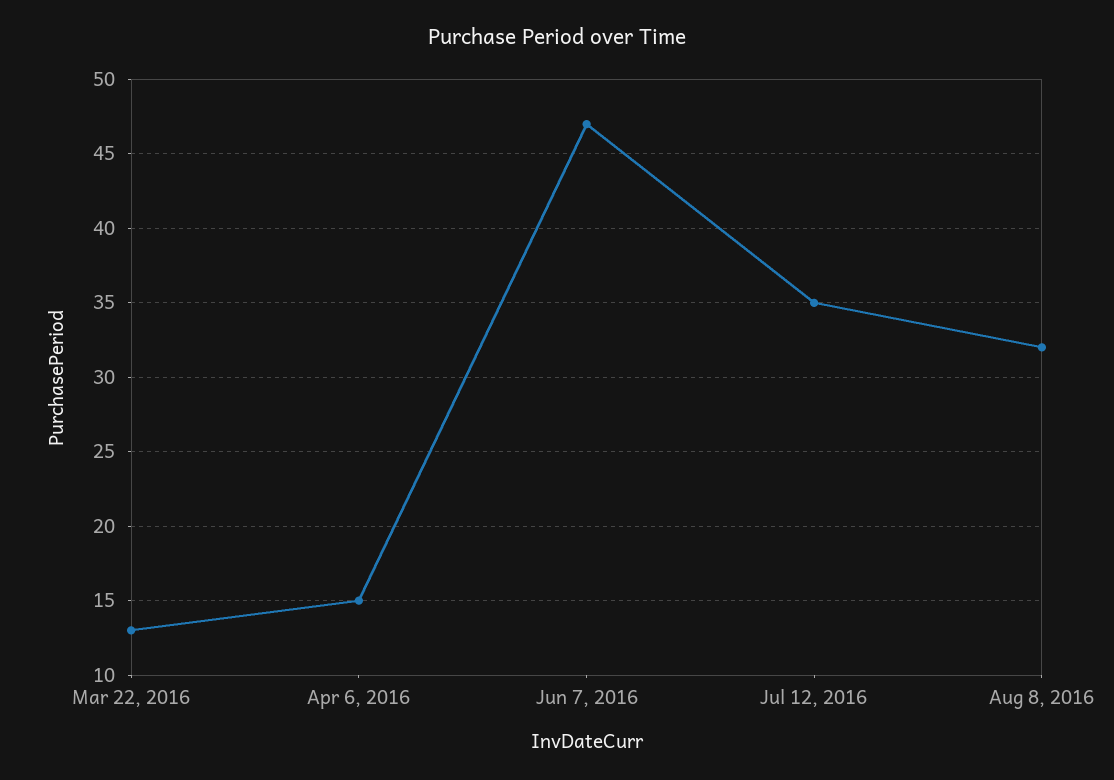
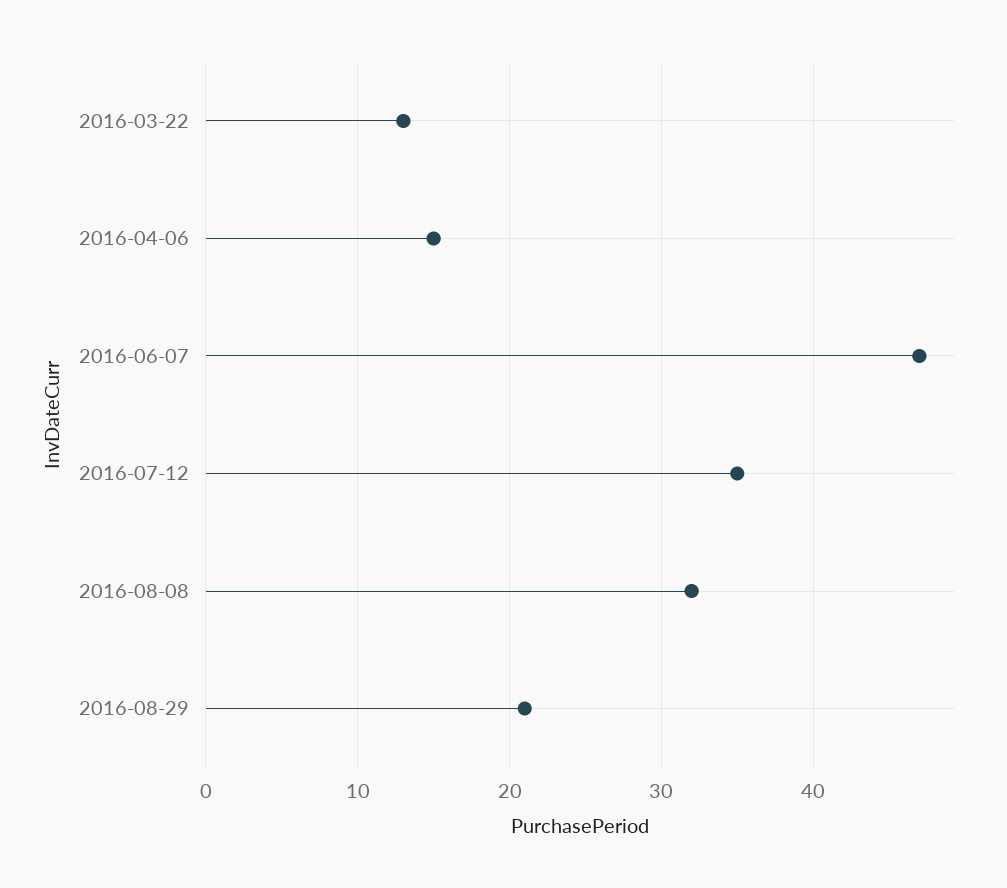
2016-08-29: none -> 21

